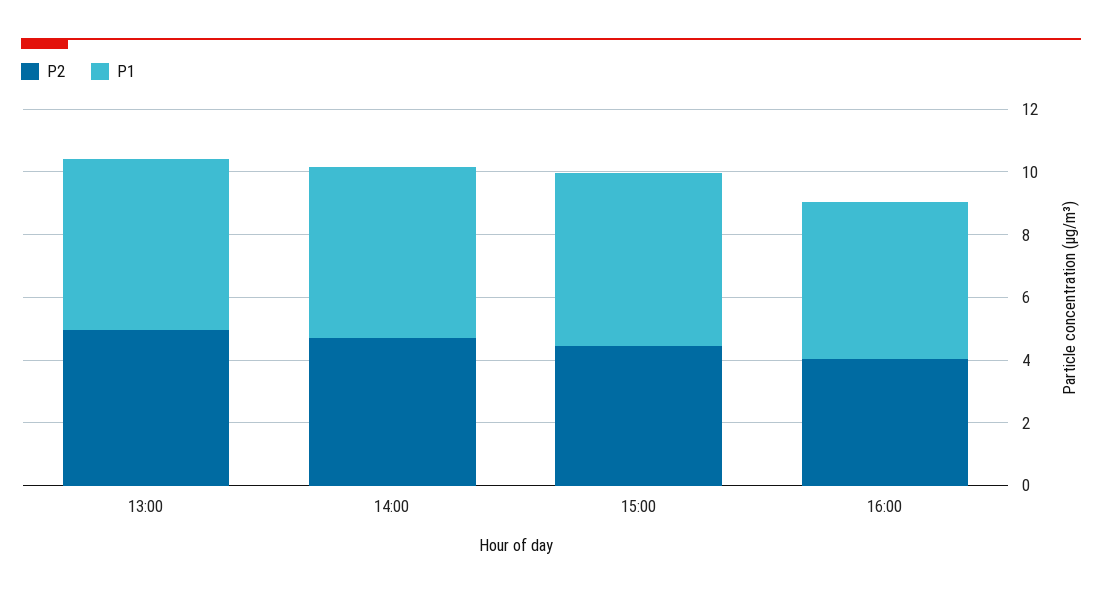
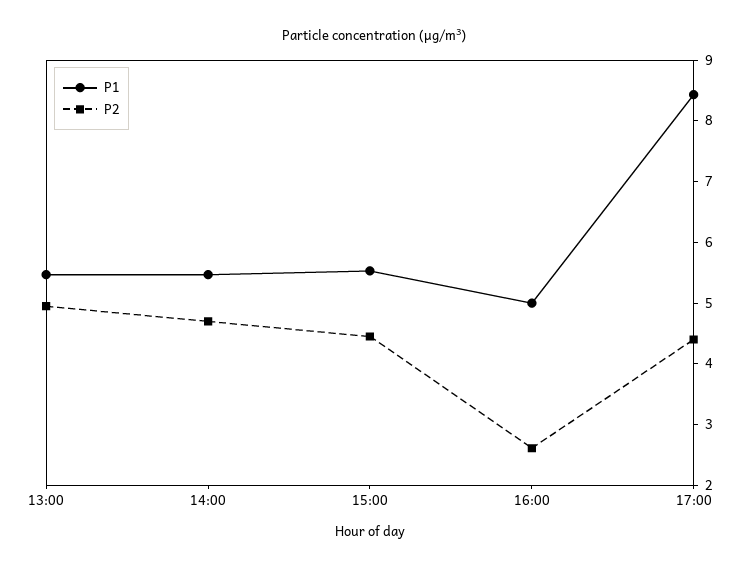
P2, 16:00: 4 -> 2.6
P1, 17:00: none -> 8.4
P2, 17:00: none -> 4.4

